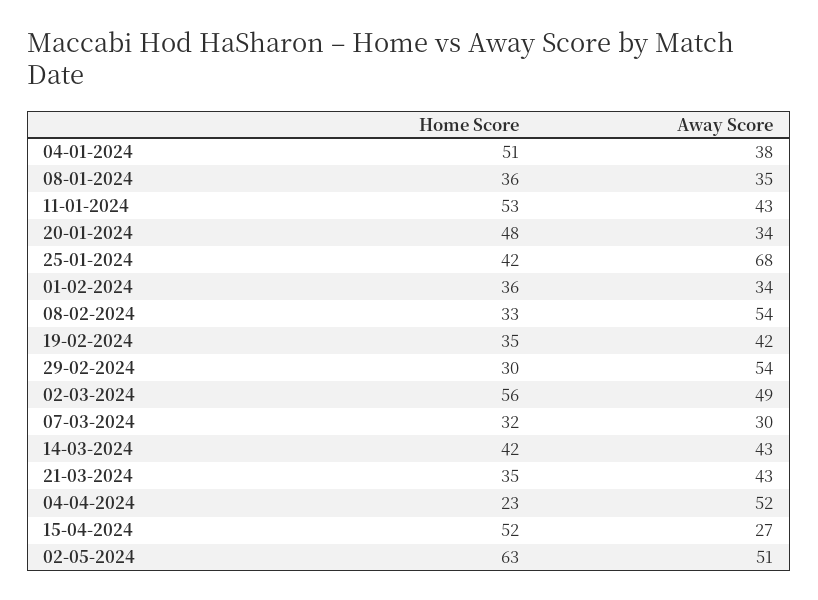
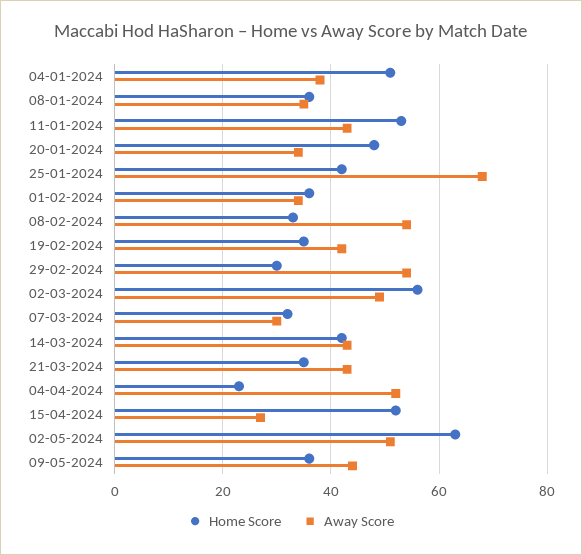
Home Score, 09-05-2024: none -> 35
Away Score, 09-05-2024: none -> 45

